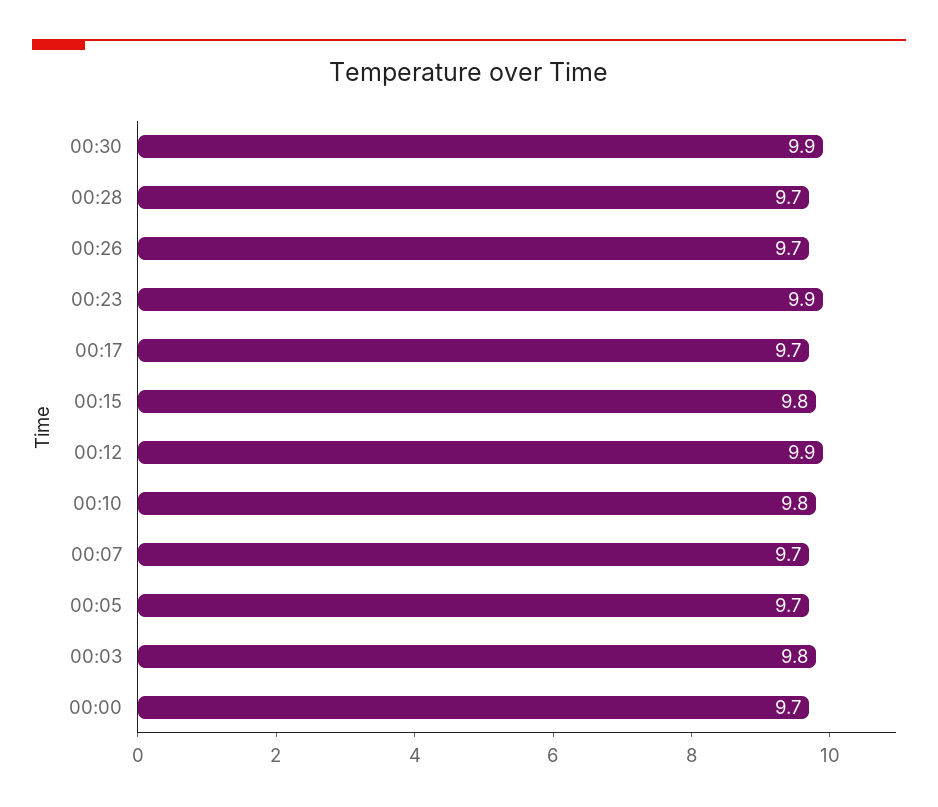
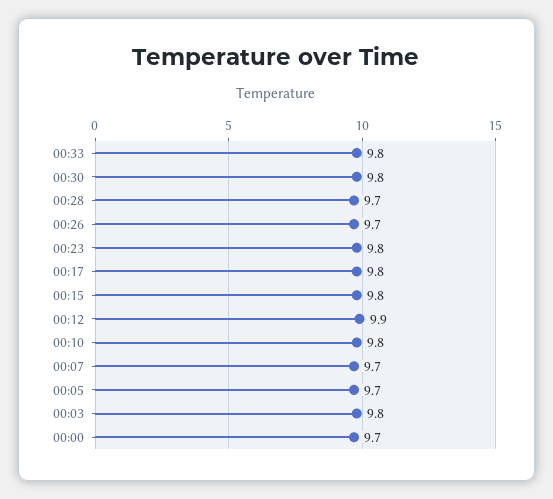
00:30: 9.9 -> 9.8
00:23: 9.9 -> 9.8
00:17: 9.7 -> 9.8
00:33: none -> 9.8

